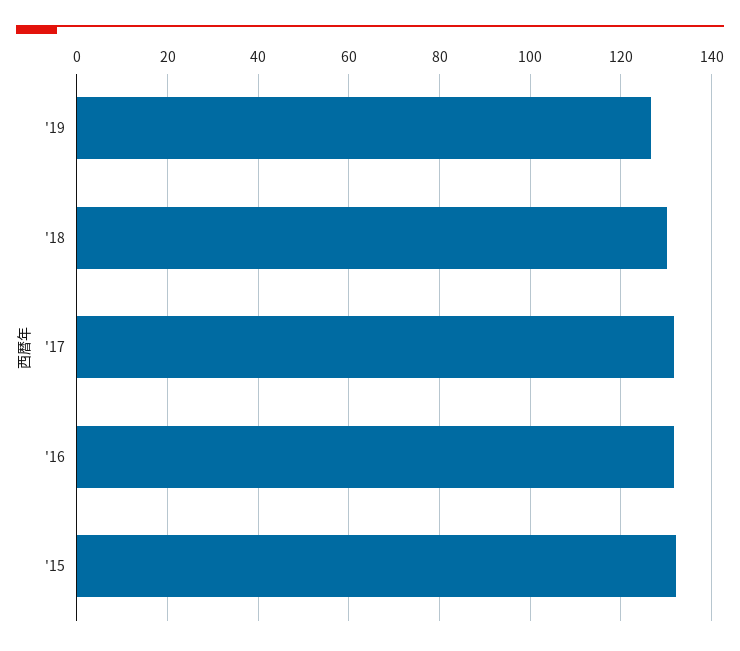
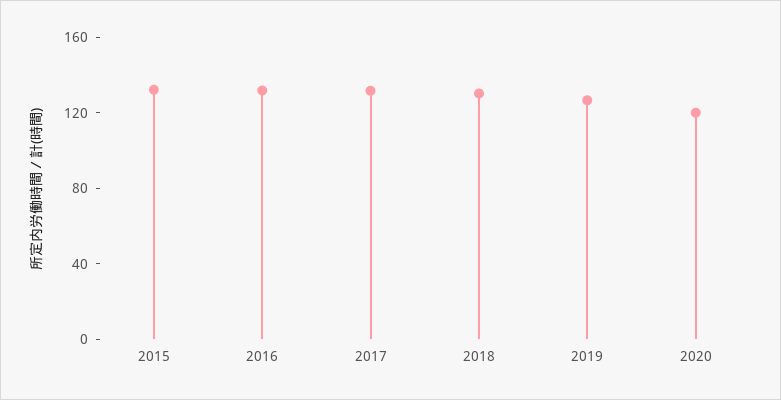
2020: none -> 120

